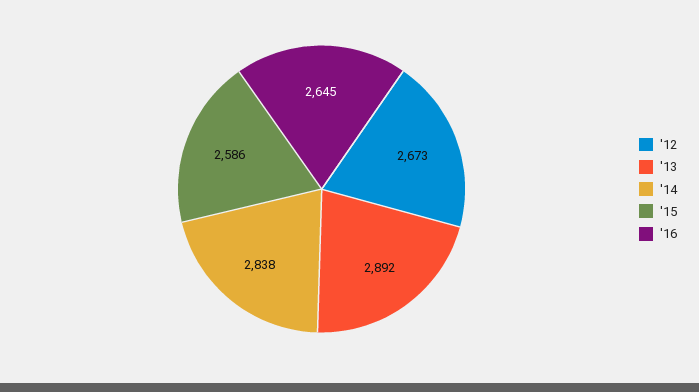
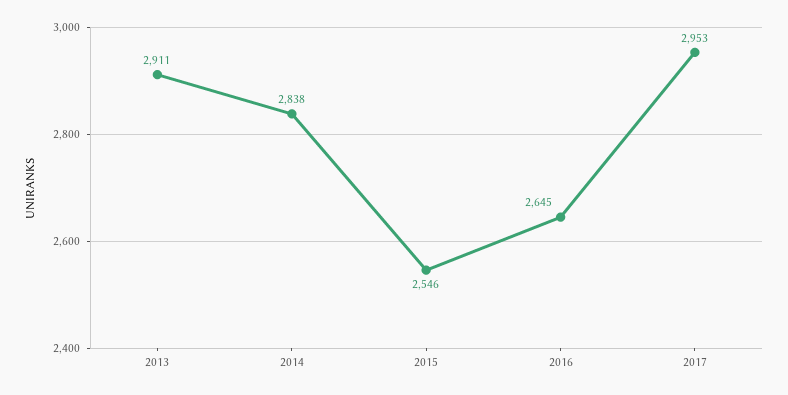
'12: 2673 -> none
'13: 2892 -> 2911
'15: 2586 -> 2546
2017: none -> 2953

